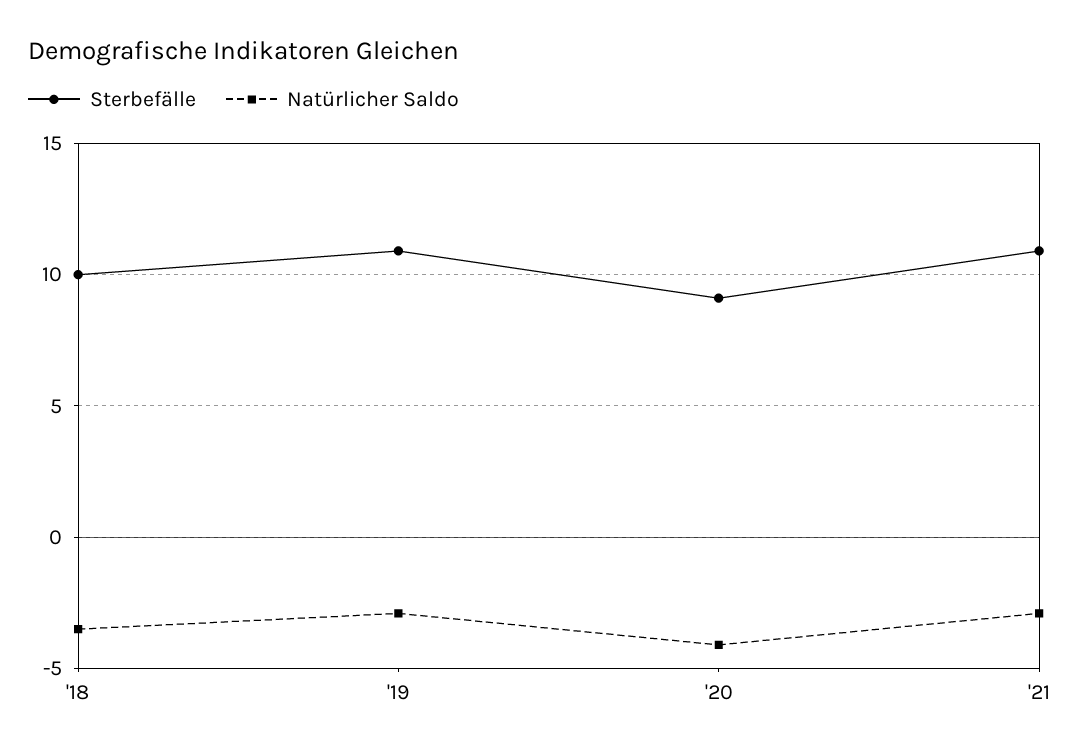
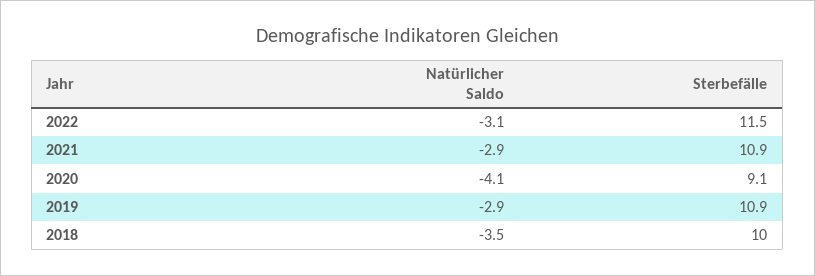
Natürlicher Saldo, 2022: none -> -3.1
Sterbefälle, 2022: none -> 11.5

